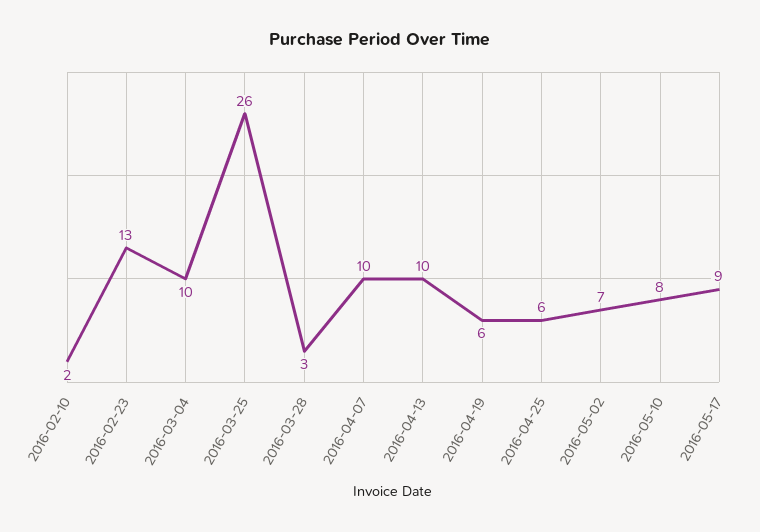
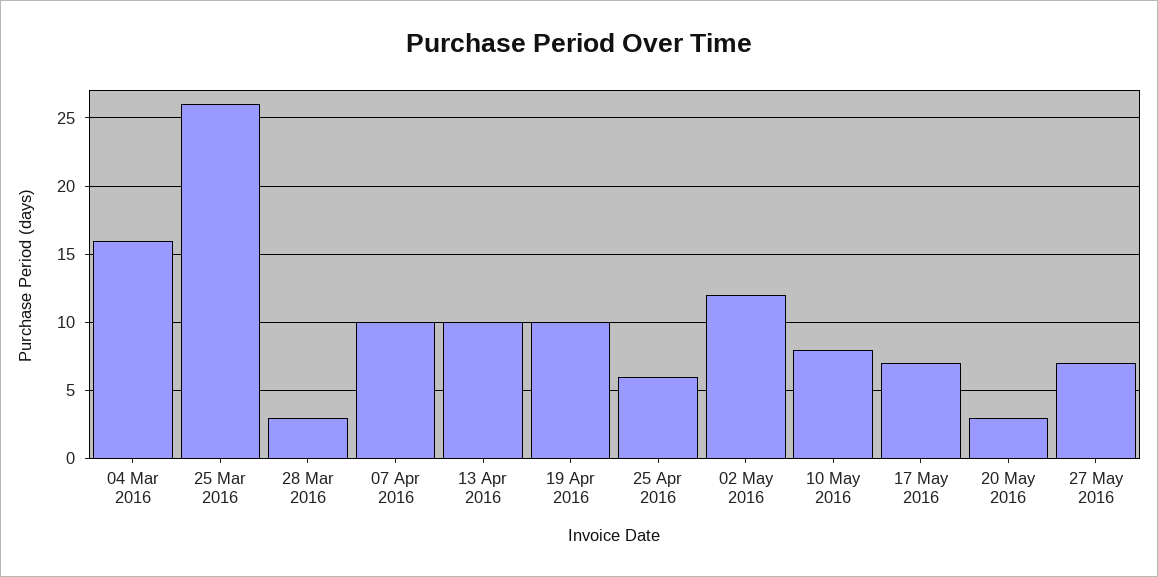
2016-02-10: 2 -> none
2016-02-23: 13 -> none
2016-03-04: 10 -> 16
2016-04-19: 6 -> 10
2016-05-02: 7 -> 12
2016-05-17: 9 -> 7
20 May 2016: none -> 3
27 May 2016: none -> 7

